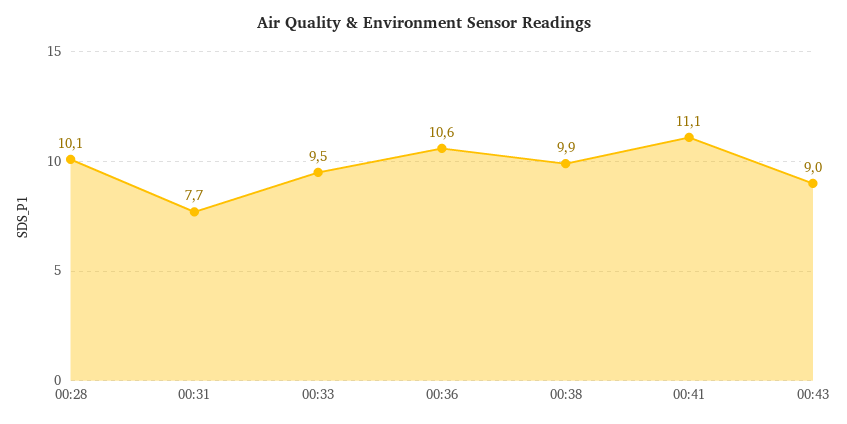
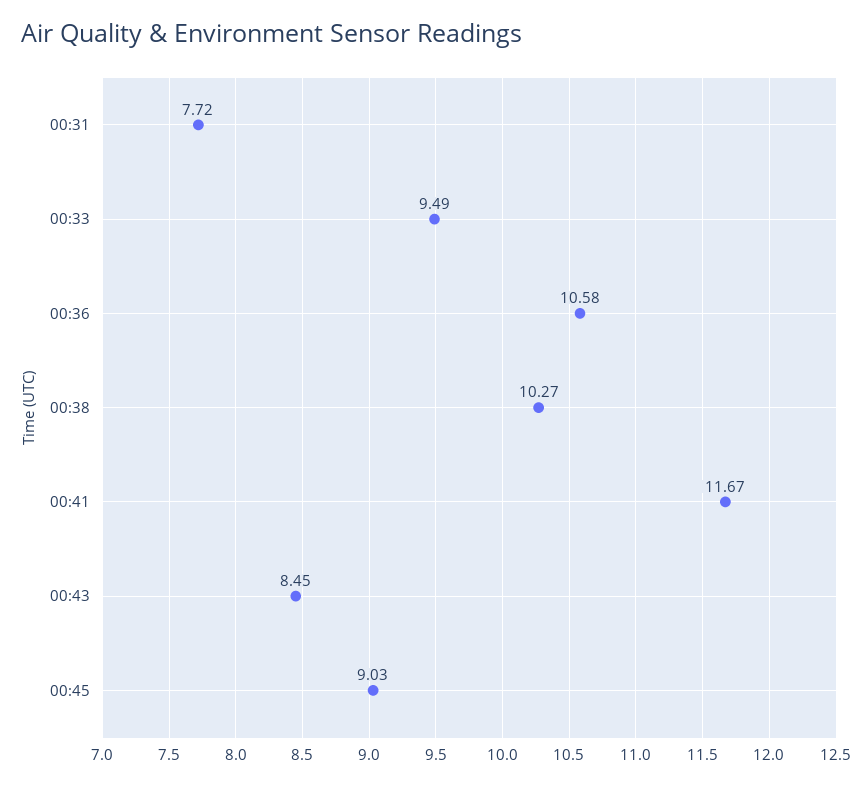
00:28: 10.1 -> none
00:38: 9.9 -> 10.27
00:41: 11.1 -> 11.67
00:43: 9 -> 8.45
00:45: none -> 9.03

